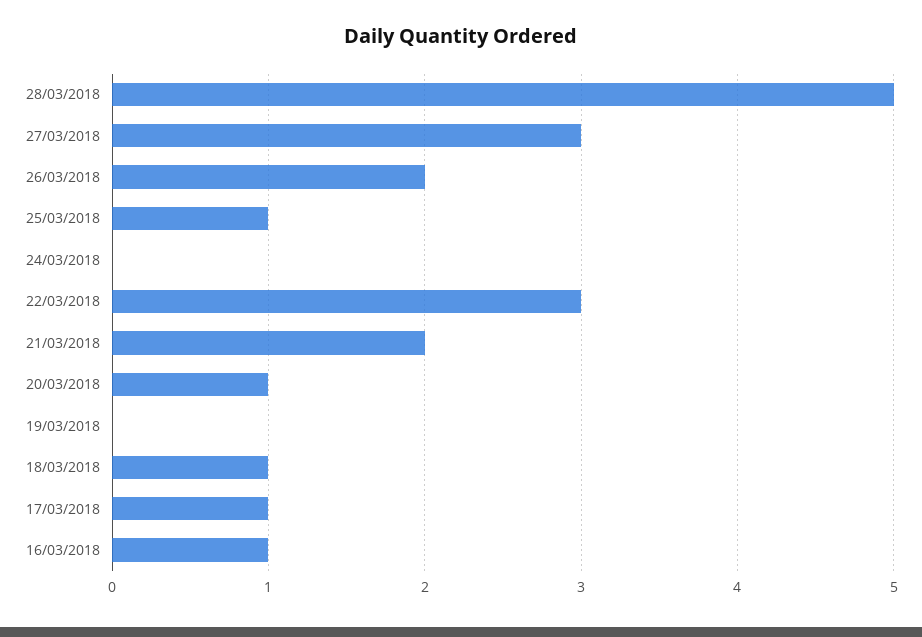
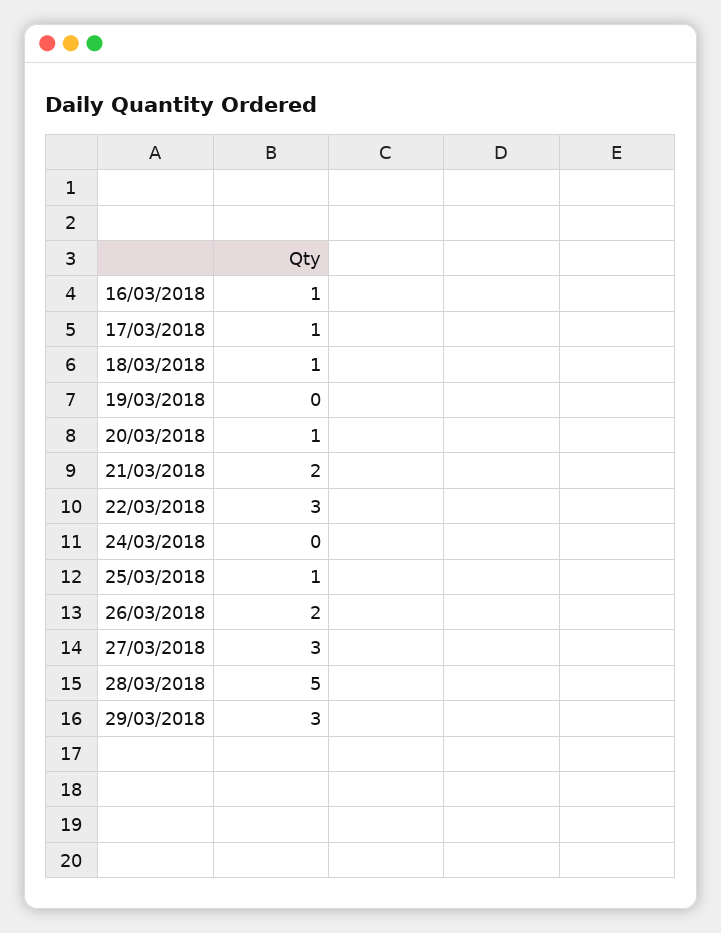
29/03/2018: none -> 3

